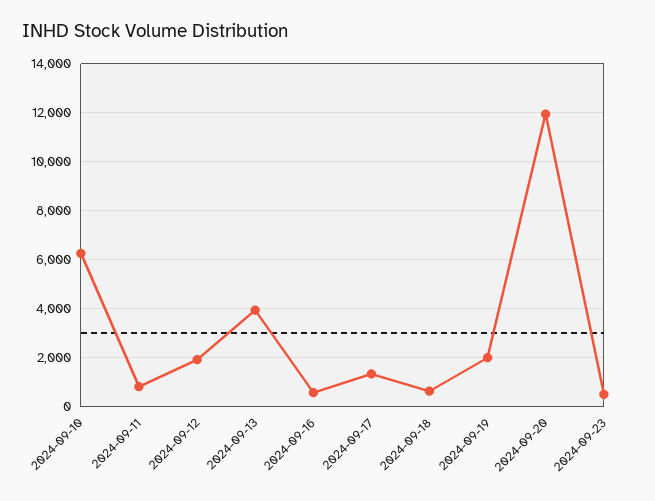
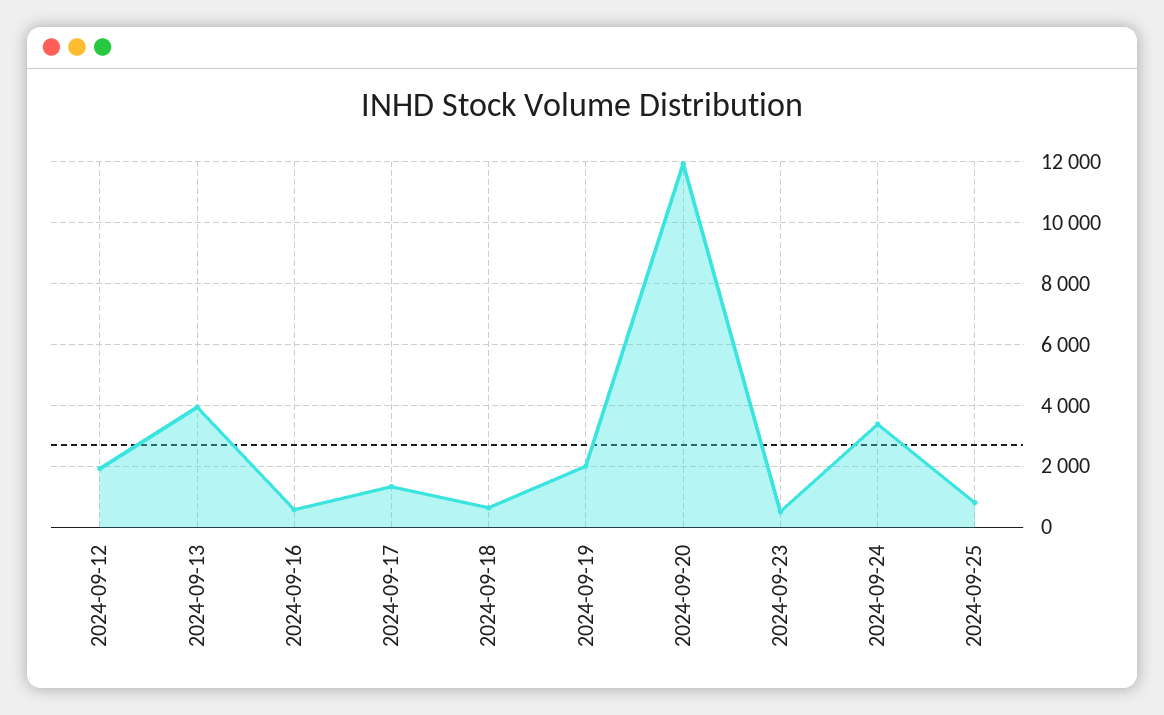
2024-09-10: 6250 -> none
2024-09-11: 750 -> none
2024-09-24: none -> 3400
2024-09-25: none -> 800

